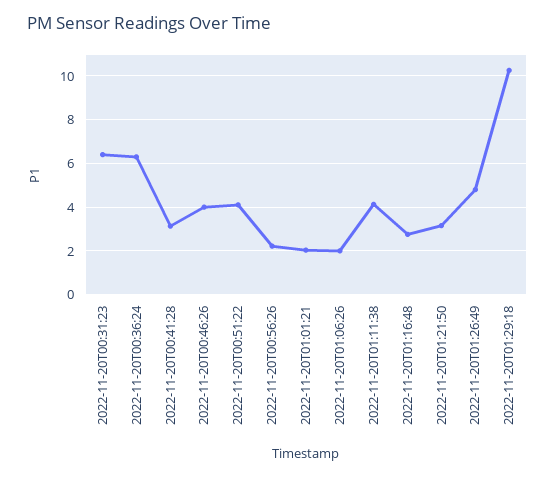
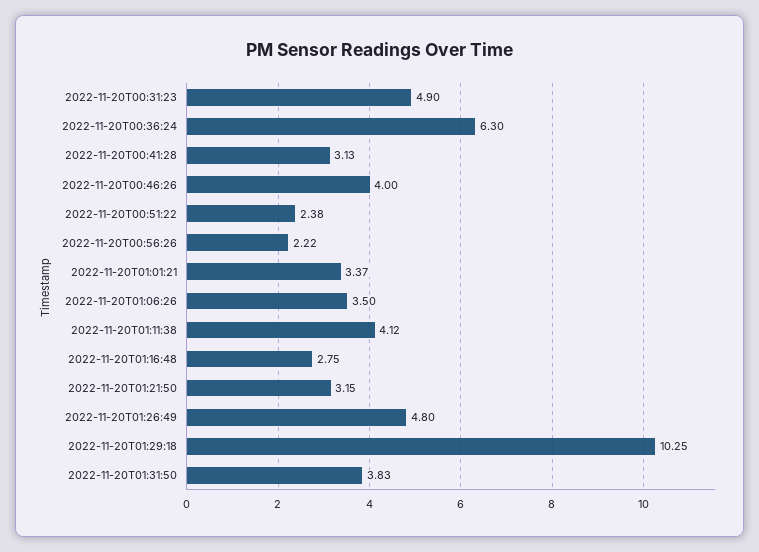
2022-11-20T00:31:23: 6.5 -> 4.9
2022-11-20T00:51:22: 4 -> 2.38
2022-11-20T01:01:21: 2 -> 3.37
2022-11-20T01:06:26: 2 -> 3.5
2022-11-20T01:31:50: none -> 3.83

